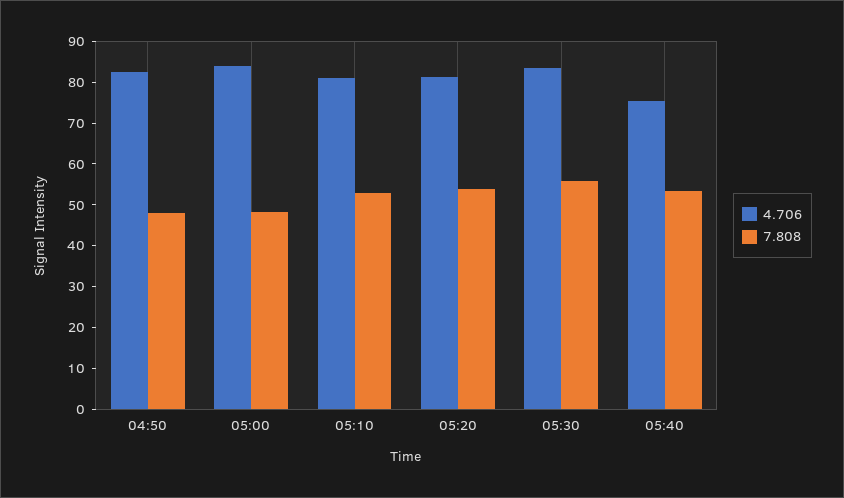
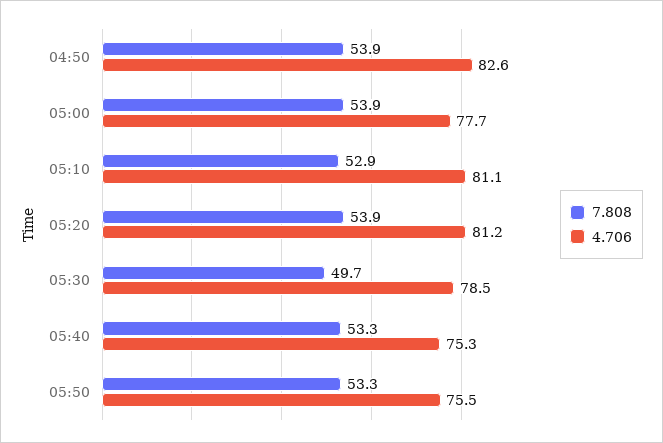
7.808, 04:50: 48 -> 53.9
4.706, 05:00: 84 -> 77.7
7.808, 05:00: 48 -> 53.9
4.706, 05:30: 84 -> 78.5
7.808, 05:30: 56 -> 49.7
7.808, 05:50: none -> 53.3
4.706, 05:50: none -> 75.5

